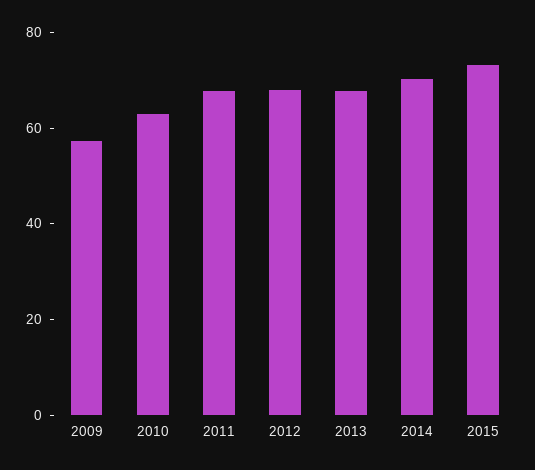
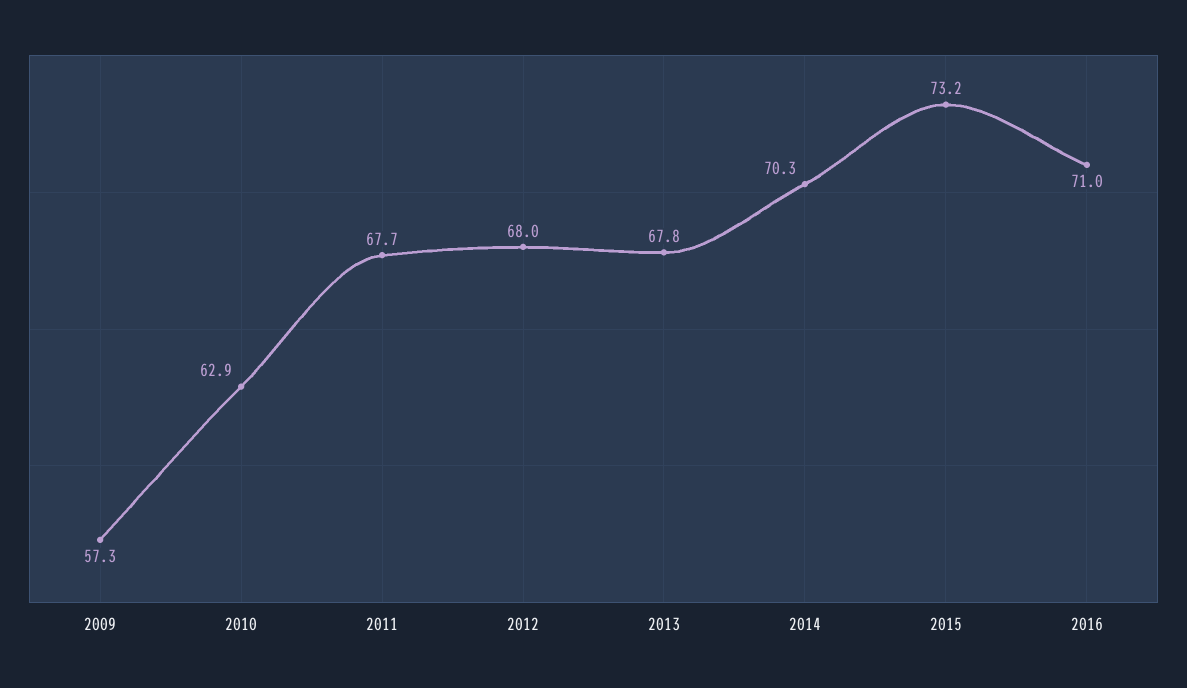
2016: none -> 71

